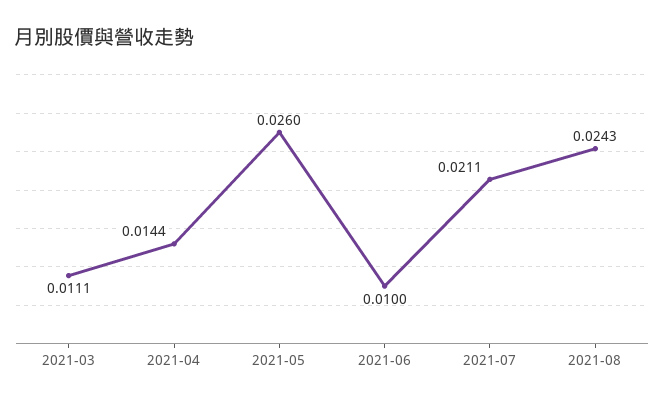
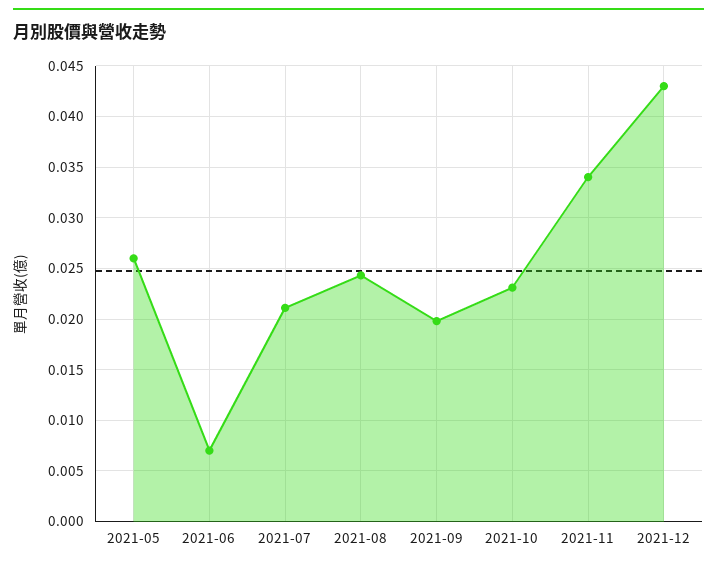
2021-03: 0.0111 -> none
2021-04: 0.0144 -> none
2021-06: 0.01 -> 0.007
2021-09: none -> 0.02
2021-10: none -> 0.023
2021-11: none -> 0.034
2021-12: none -> 0.043

